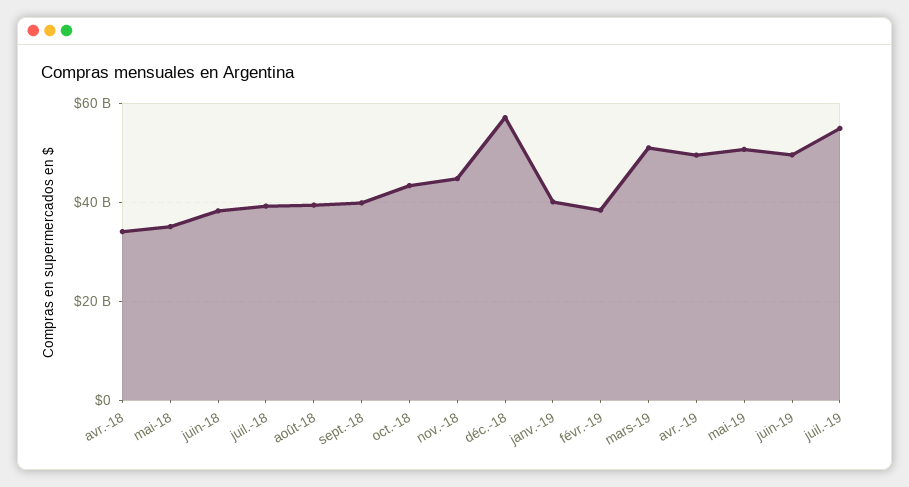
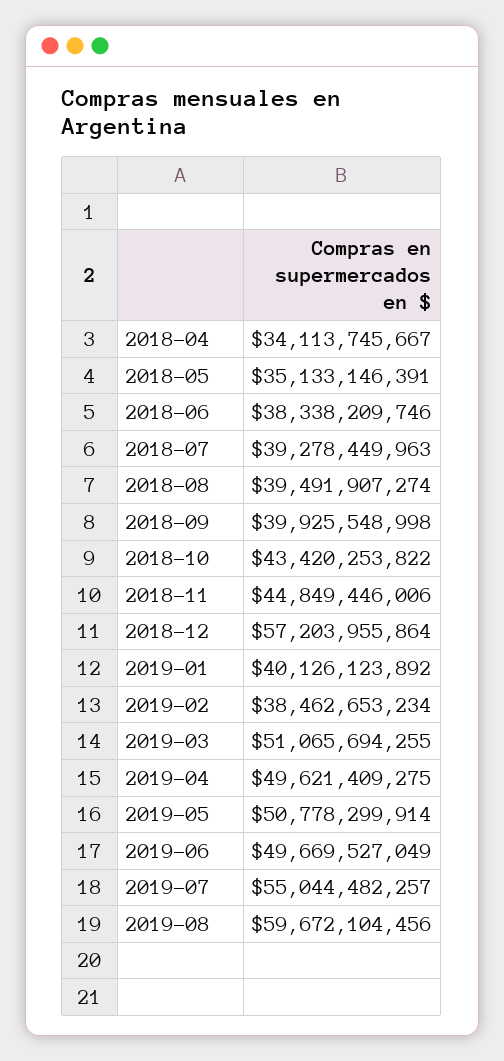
2019-08: none -> 59672104456

